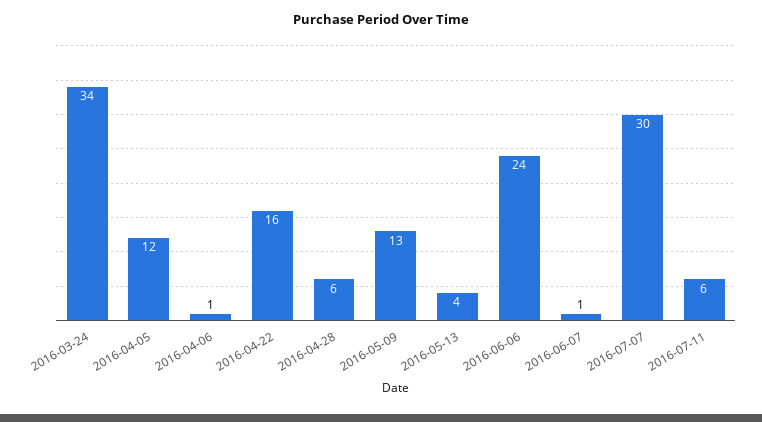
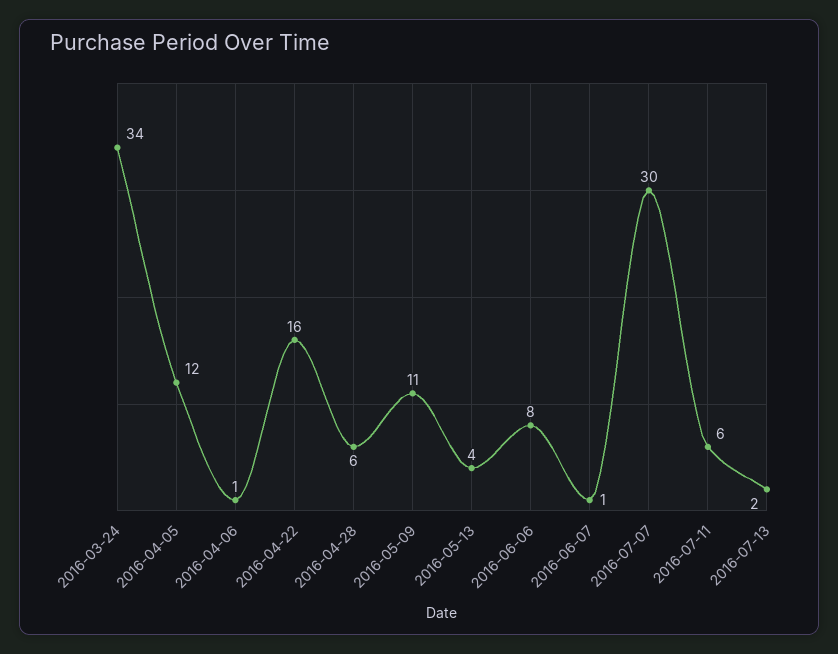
2016-05-09: 13 -> 11
2016-06-06: 24 -> 8
2016-07-13: none -> 2

